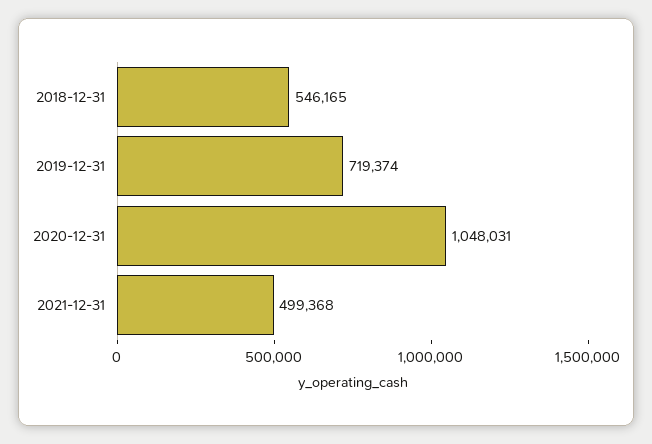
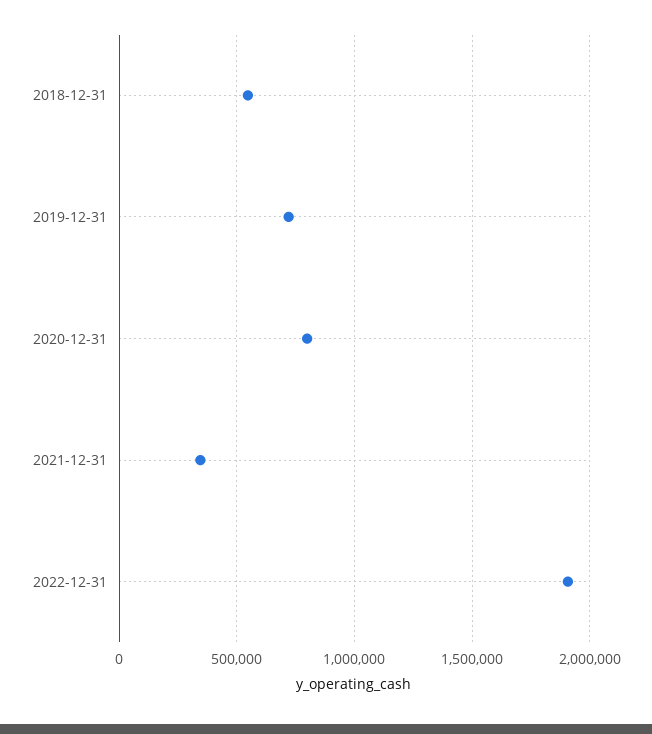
2020-12-31: 1048031 -> 800000
2021-12-31: 499368 -> 350000
2022-12-31: none -> 1900000

